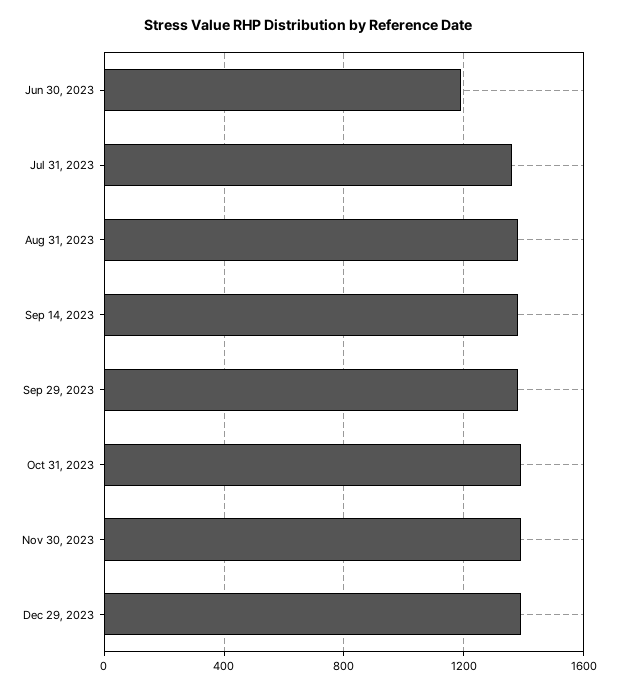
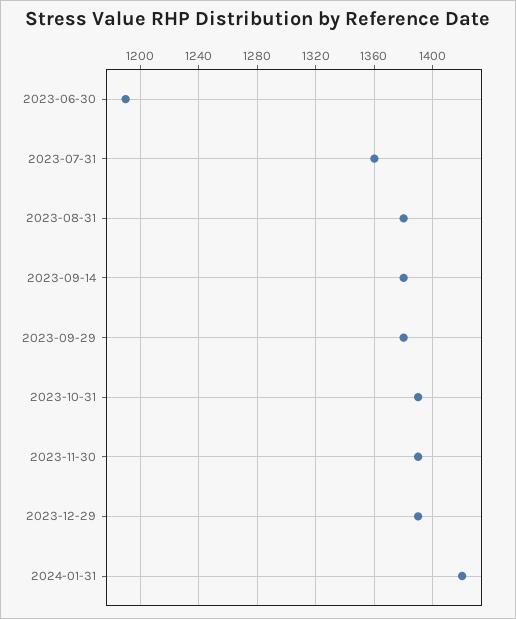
2024-01-31: none -> 1420

